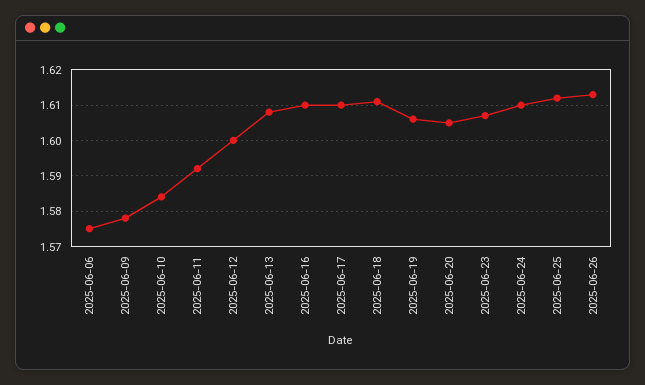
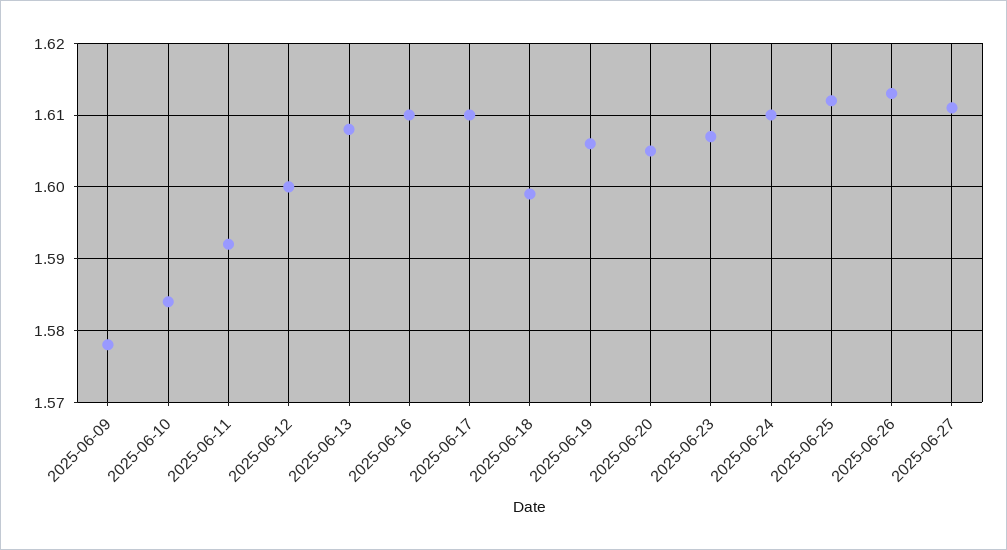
2025-06-06: 1.575 -> none
2025-06-18: 1.61 -> 1.599
2025-06-27: none -> 1.611

